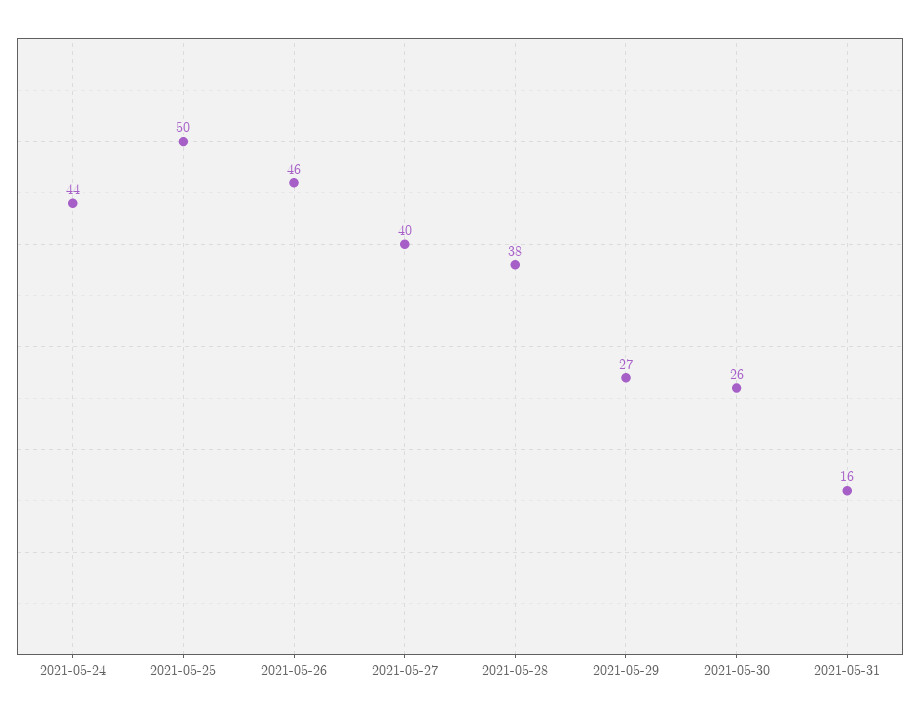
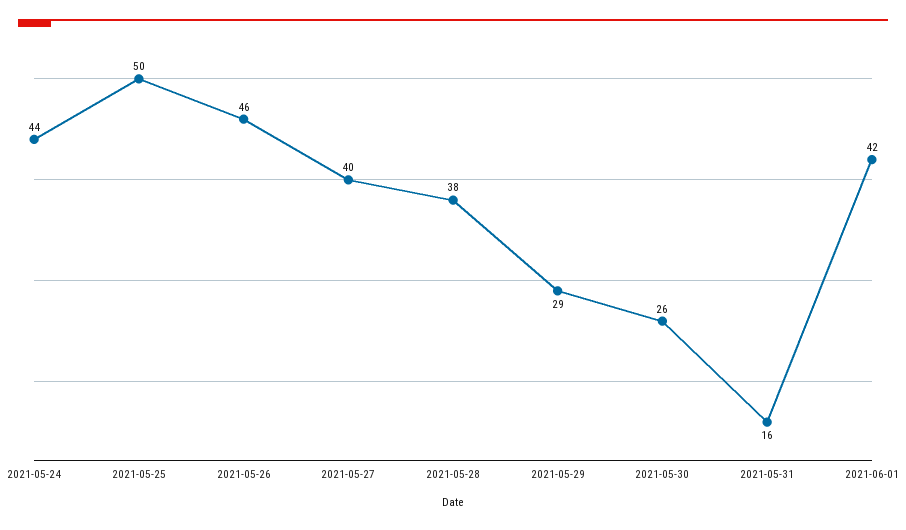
2021-05-29: 27 -> 29
2021-06-01: none -> 42

